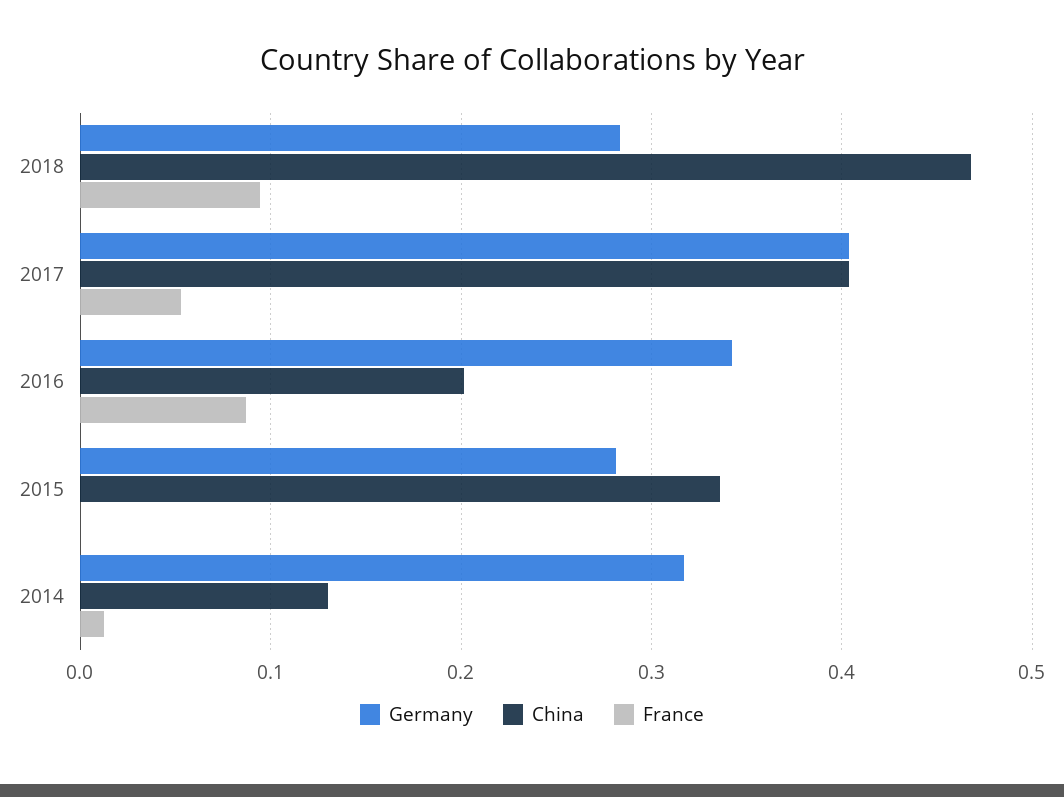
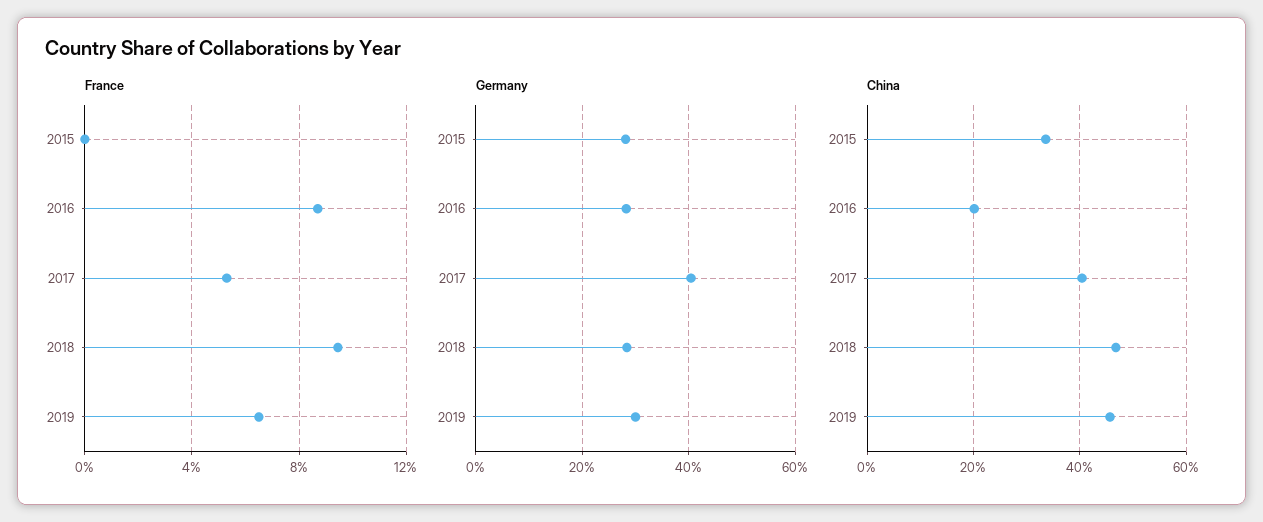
Germany, 2016: 0.34 -> 0.28
Germany, 2014: 0.32 -> none
China, 2014: 0.13 -> none
France, 2014: 0.01 -> none
France, 2019: none -> 0.065
Germany, 2019: none -> 0.3
China, 2019: none -> 0.46

